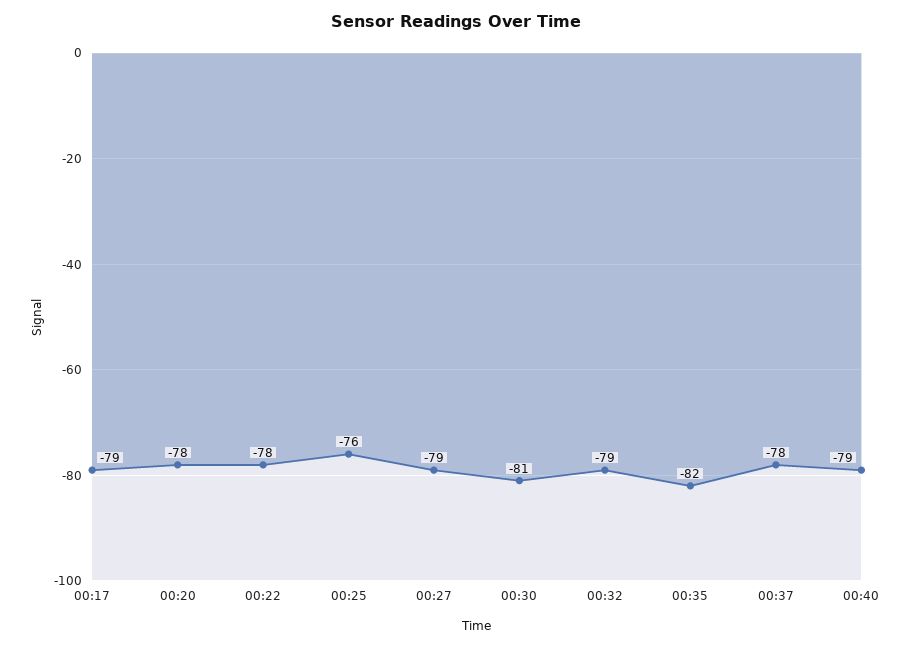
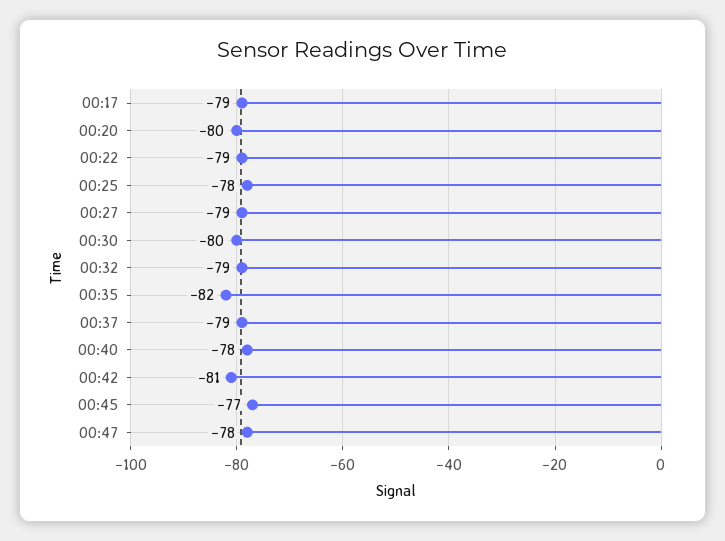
00:20: -78 -> -80
00:22: -78 -> -79
00:25: -76 -> -78
00:30: -81 -> -80
00:37: -78 -> -79
00:40: -79 -> -78
00:42: none -> -81
00:45: none -> -77
00:47: none -> -78

